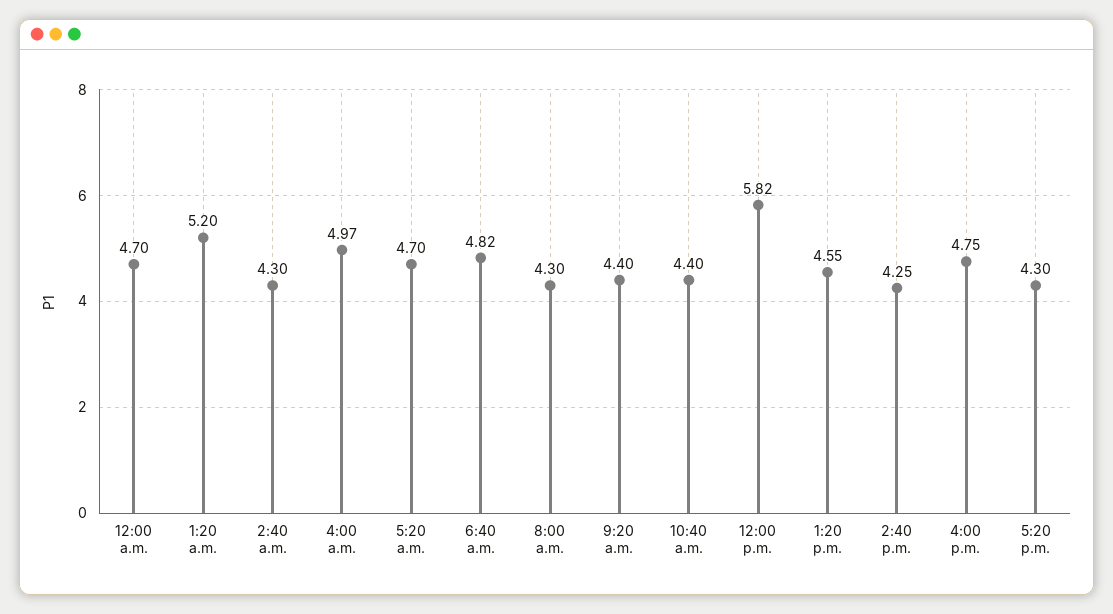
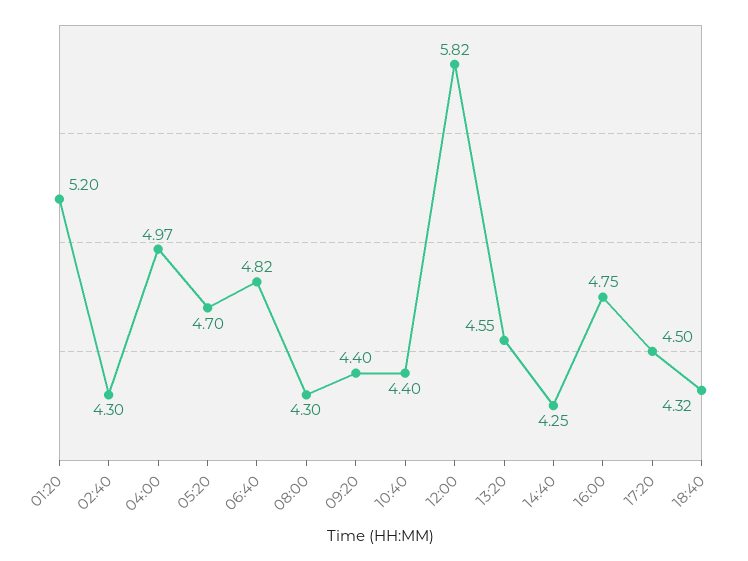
12:00 a.m.: 4.7 -> none
5:20 p.m.: 4.3 -> 4.5
18:40: none -> 4.32

